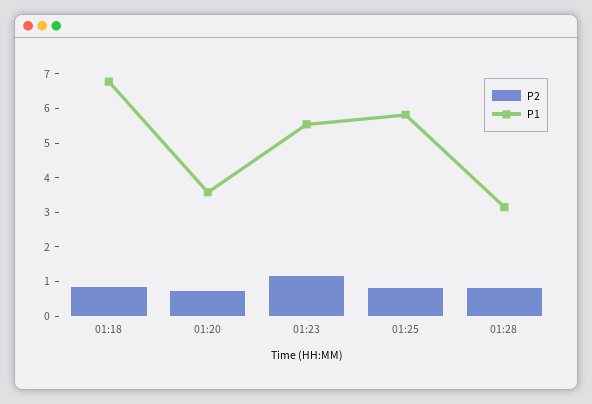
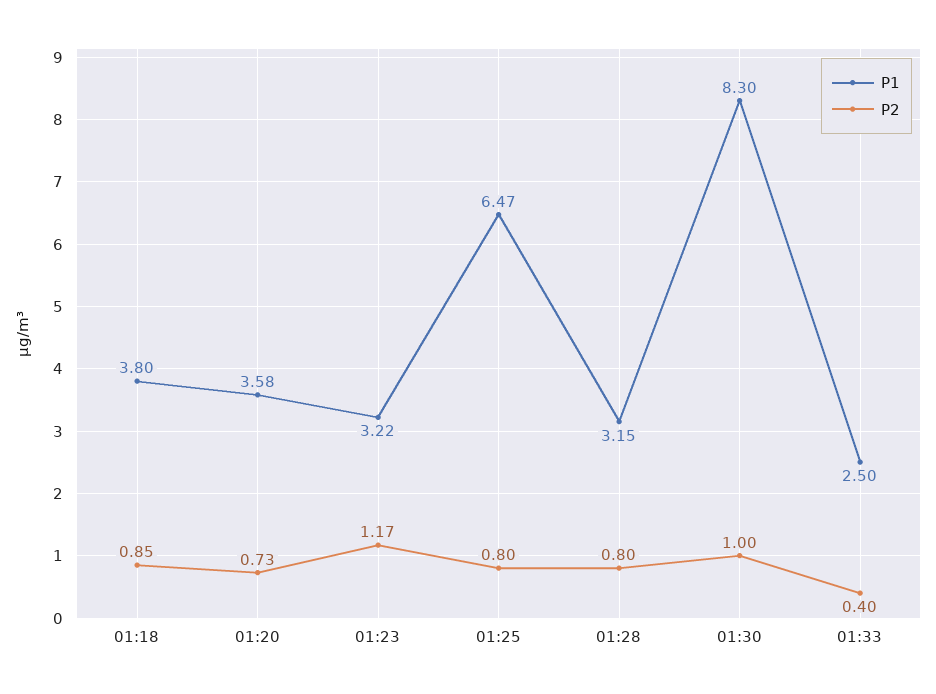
P1, 01:18: 6.75 -> 3.8
P1, 01:23: 5.5 -> 3.22
P1, 01:25: 5.75 -> 6.47
P1, 01:30: none -> 8.3
P2, 01:30: none -> 1
P1, 01:33: none -> 2.5
P2, 01:33: none -> 0.4

